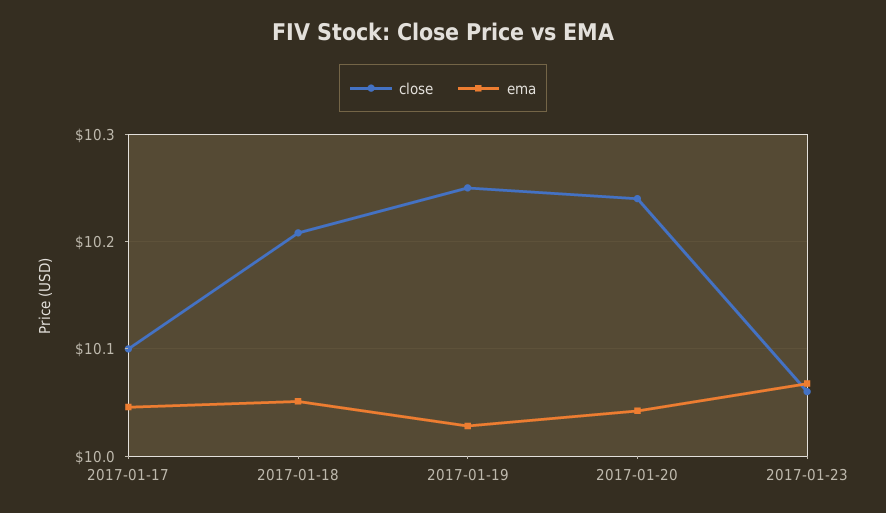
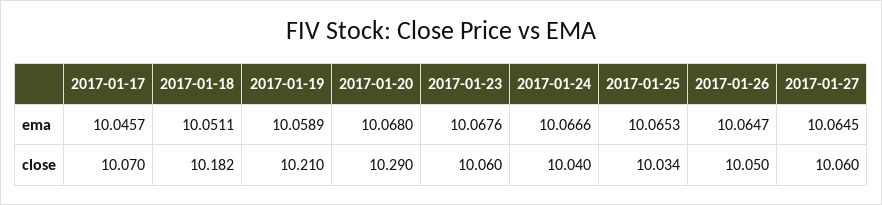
close, 2017-01-17: 10.1 -> 10.07
close, 2017-01-18: 10.21 -> 10.182
close, 2017-01-19: 10.25 -> 10.21
ema, 2017-01-19: 10.03 -> 10.0589
close, 2017-01-20: 10.24 -> 10.29
ema, 2017-01-20: 10.04 -> 10.068
ema, 2017-01-24: none -> 10.0666
ema, 2017-01-25: none -> 10.0653
ema, 2017-01-26: none -> 10.0647
ema, 2017-01-27: none -> 10.0645
close, 2017-01-24: none -> 10.04
close, 2017-01-25: none -> 10.034
close, 2017-01-26: none -> 10.05
close, 2017-01-27: none -> 10.06

